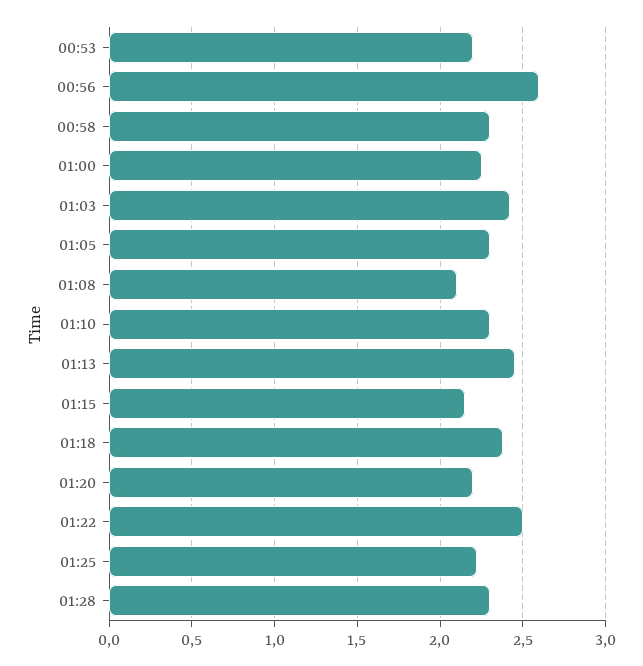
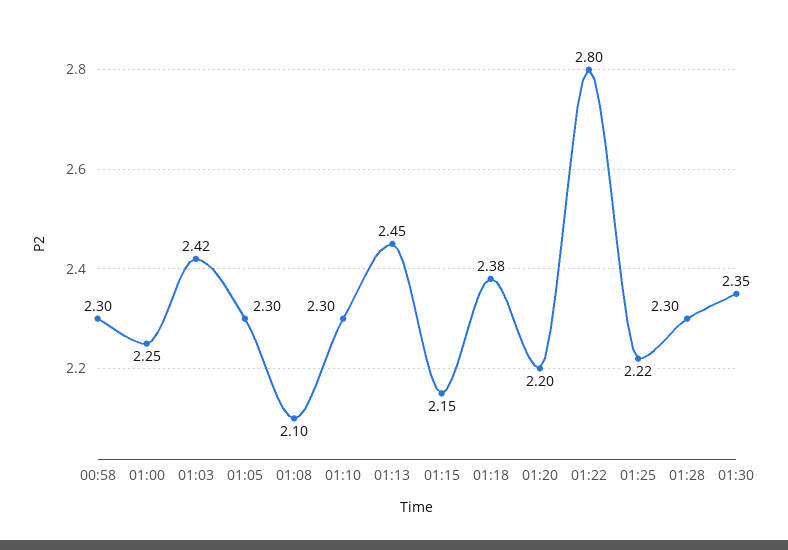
00:53: 2.2 -> none
00:56: 2.6 -> none
01:22: 2.5 -> 2.8
01:30: none -> 2.35

